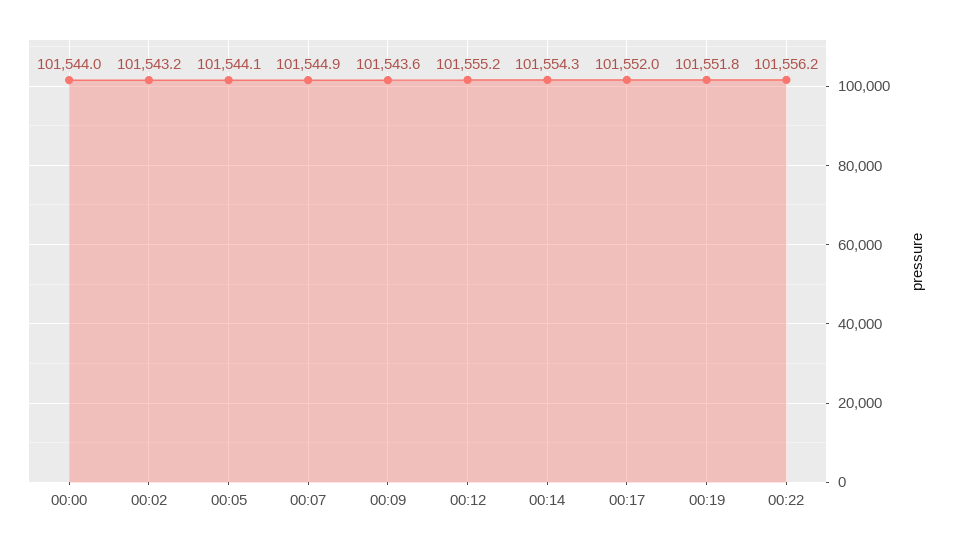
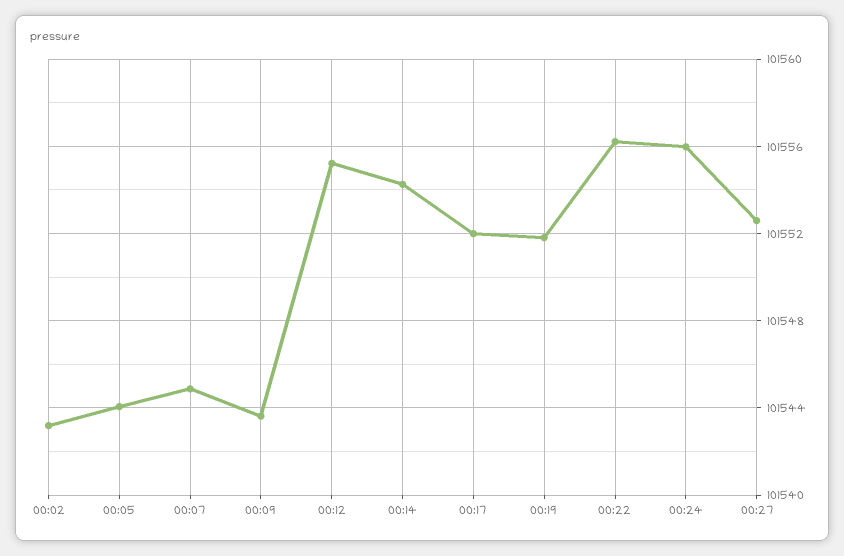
00:00: 101544 -> none
00:24: none -> 101556
00:27: none -> 101552.5

